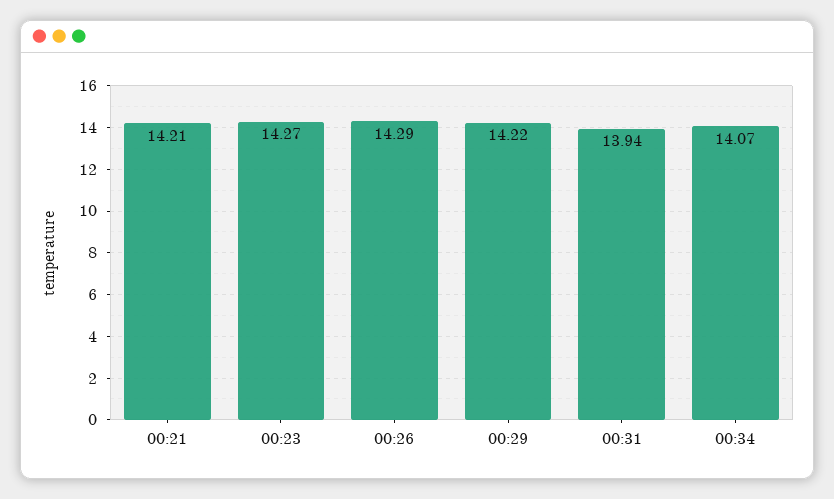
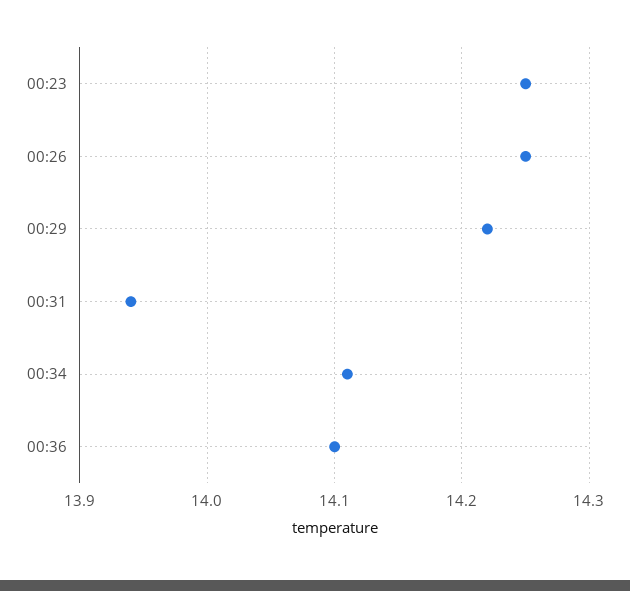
00:21: 14.21 -> none
00:23: 14.27 -> 14.25
00:26: 14.29 -> 14.25
00:34: 14.07 -> 14.11
00:36: none -> 14.1

